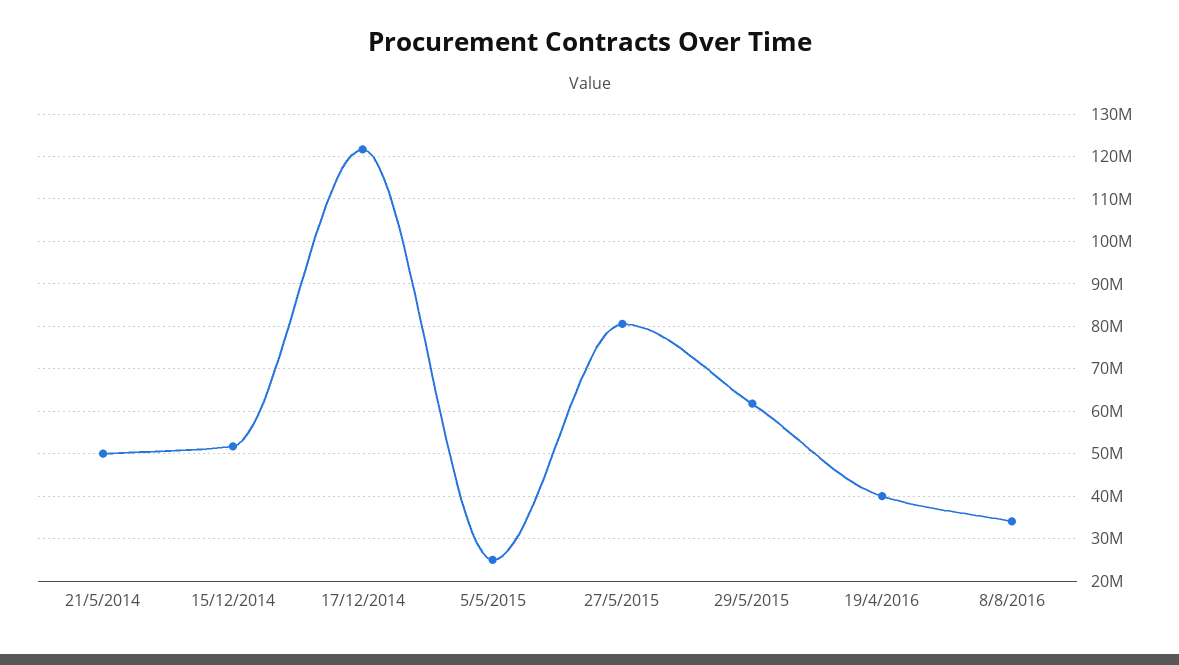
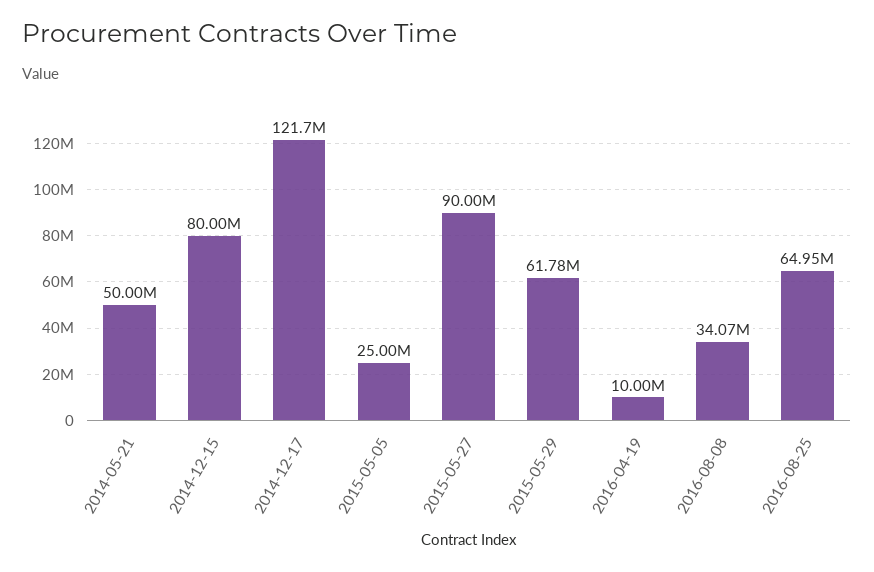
15/12/2014: 52000000 -> 80000000
27/5/2015: 80000000 -> 90000000
19/4/2016: 40000000 -> 10000000
2016-08-25: none -> 64950000

